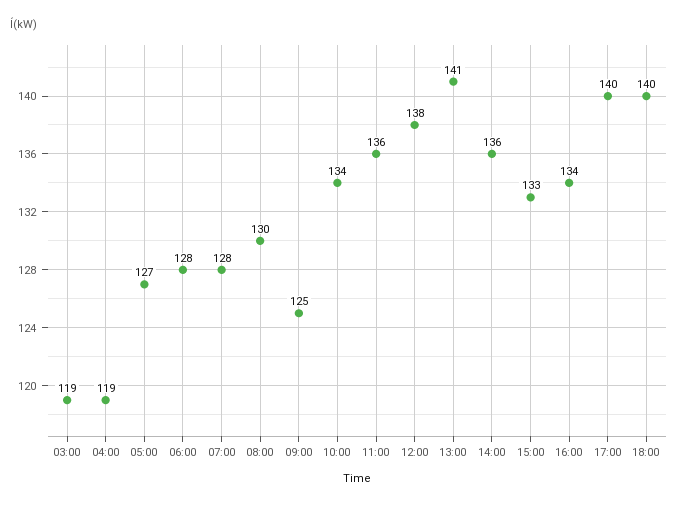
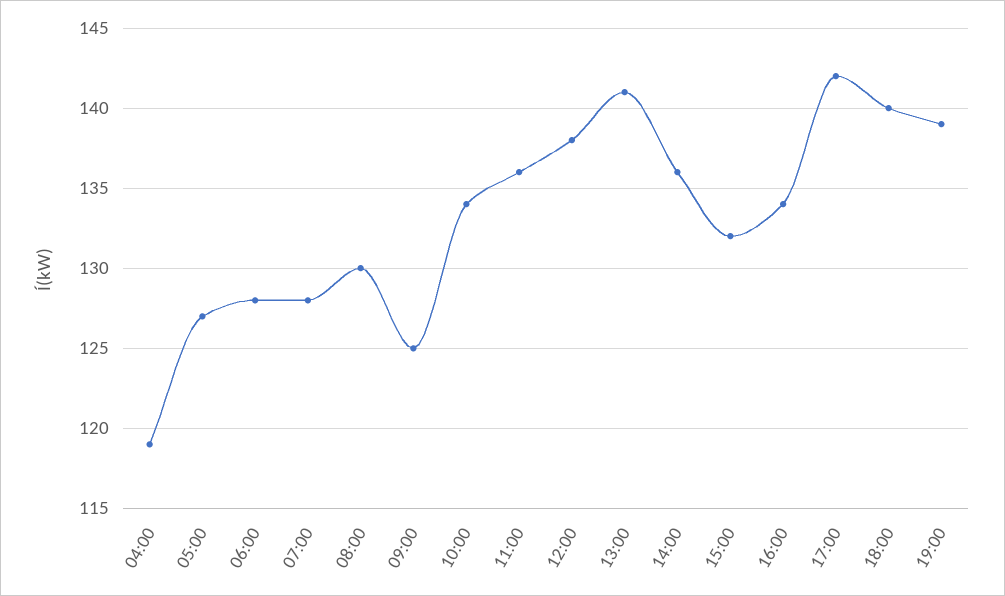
03:00: 119 -> none
15:00: 133 -> 132
17:00: 140 -> 142
19:00: none -> 139

